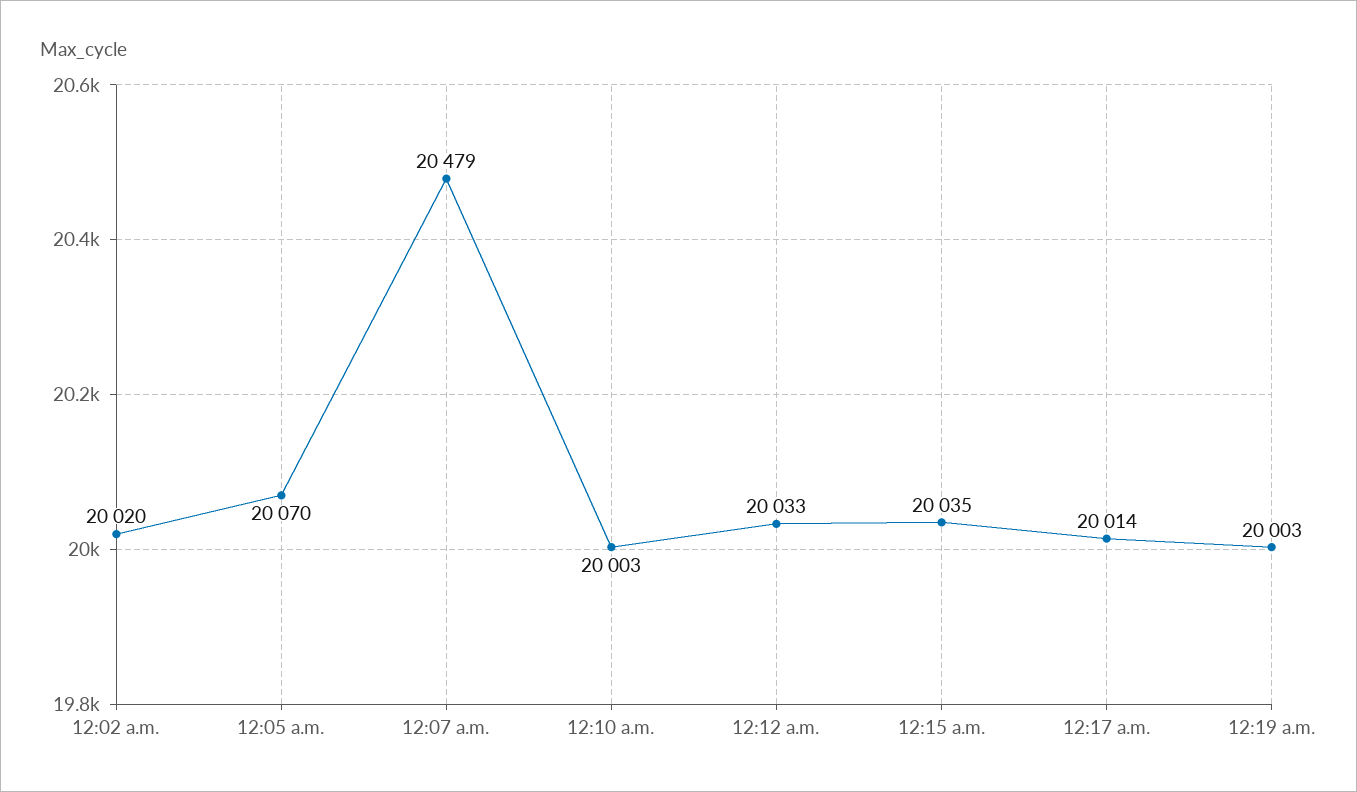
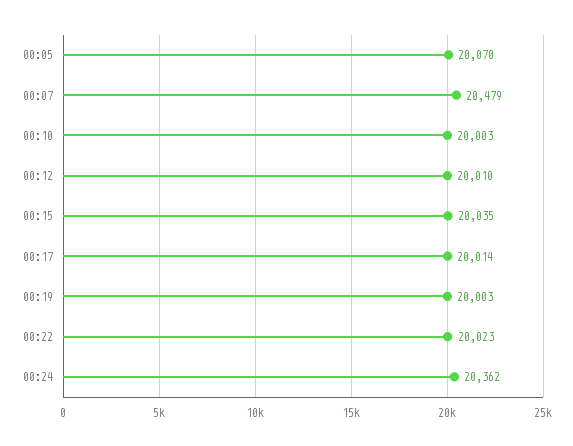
12:02 a.m.: 20020 -> none
12:12 a.m.: 20033 -> 20010
00:22: none -> 20023
00:24: none -> 20362

